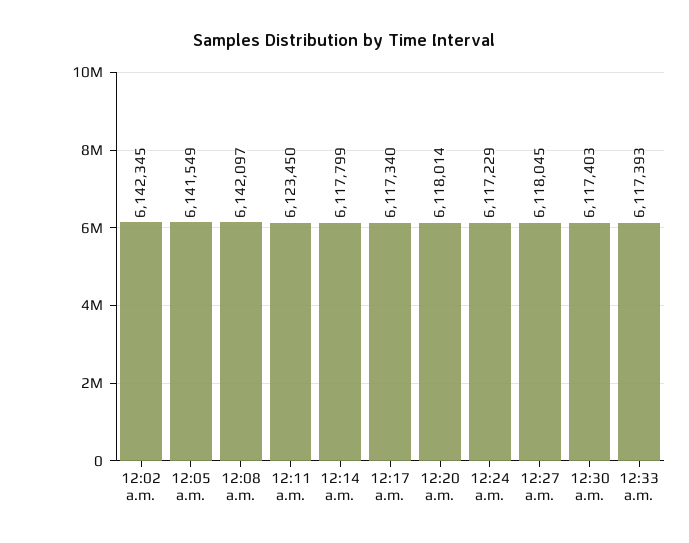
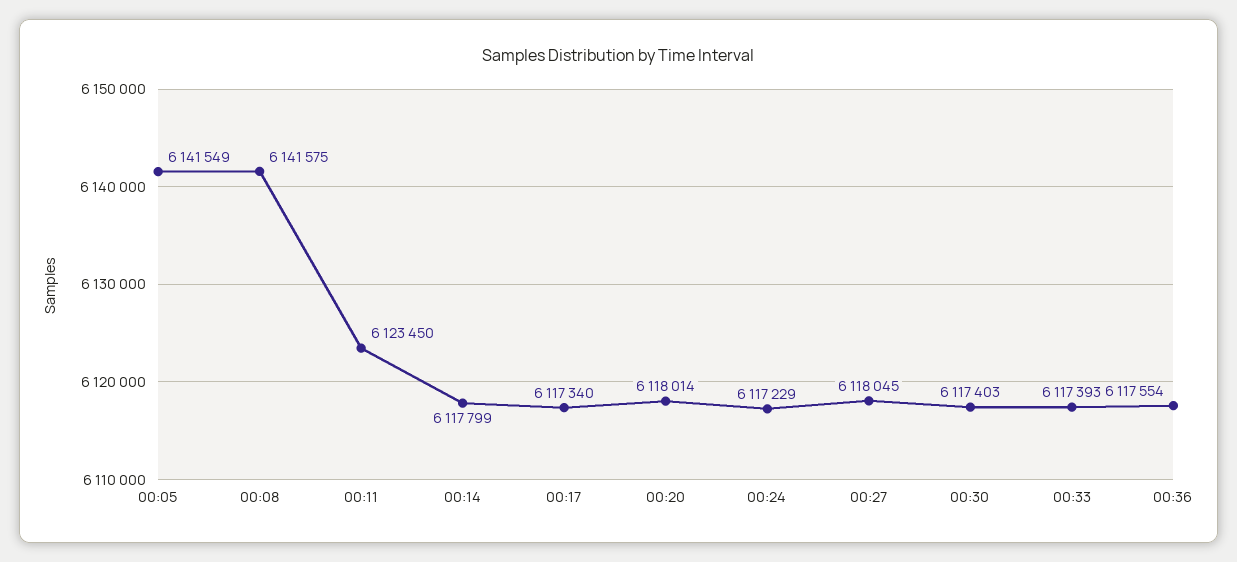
12:02 a.m.: 6142345 -> none
12:08 a.m.: 6142097 -> 6141575
00:36: none -> 6117554

